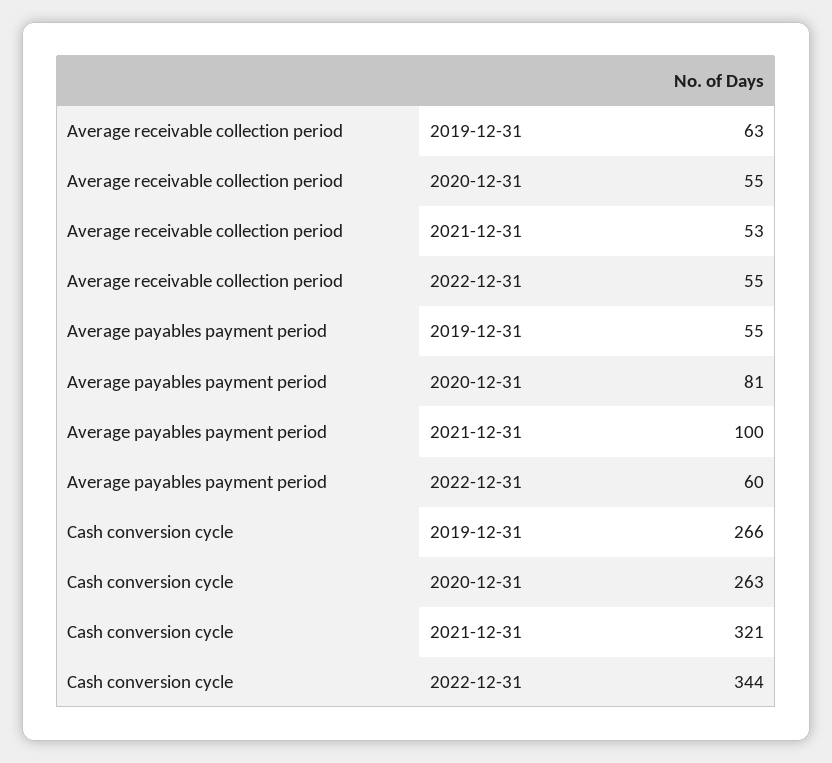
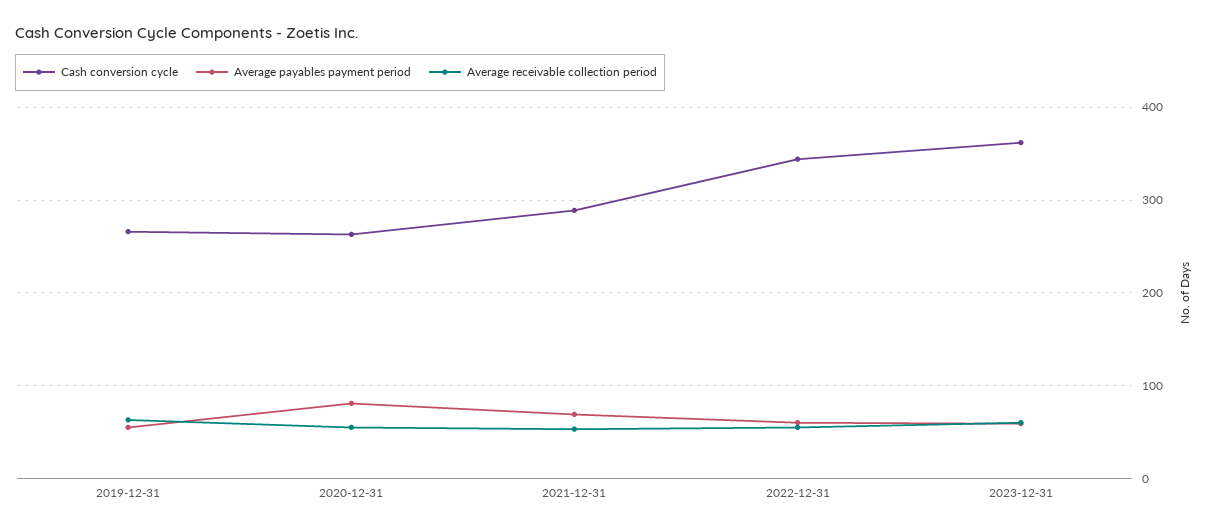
Average payables payment period, 2021-12-31: 100 -> 70
Cash conversion cycle, 2021-12-31: 321 -> 290
Cash conversion cycle, 2023-12-31: none -> 360
Average payables payment period, 2023-12-31: none -> 60
Average receivable collection period, 2023-12-31: none -> 60

